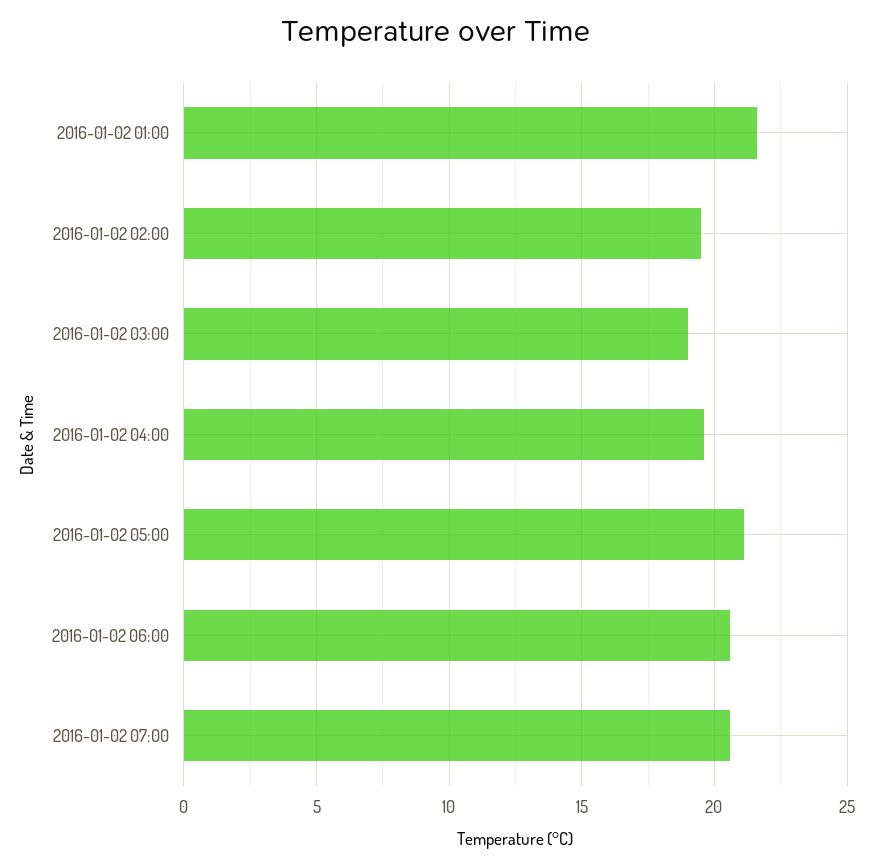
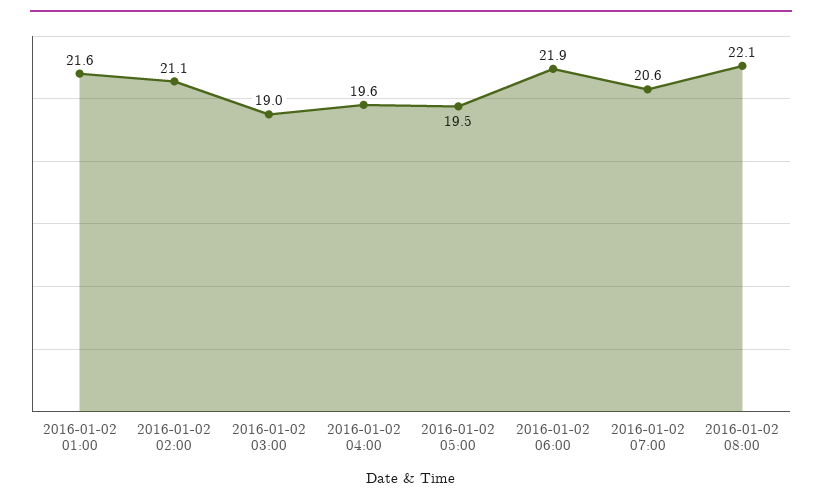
2016-01-02 02:00: 19.5 -> 21.1
2016-01-02 05:00: 21 -> 19.5
2016-01-02 06:00: 20.5 -> 21.9
2016-01-02 08:00: none -> 22.1

